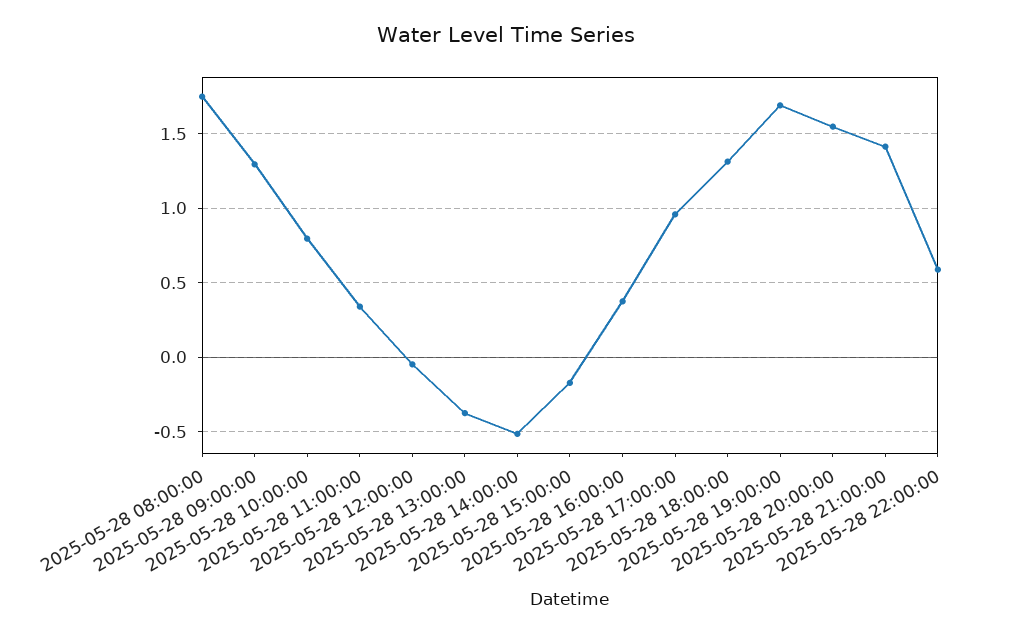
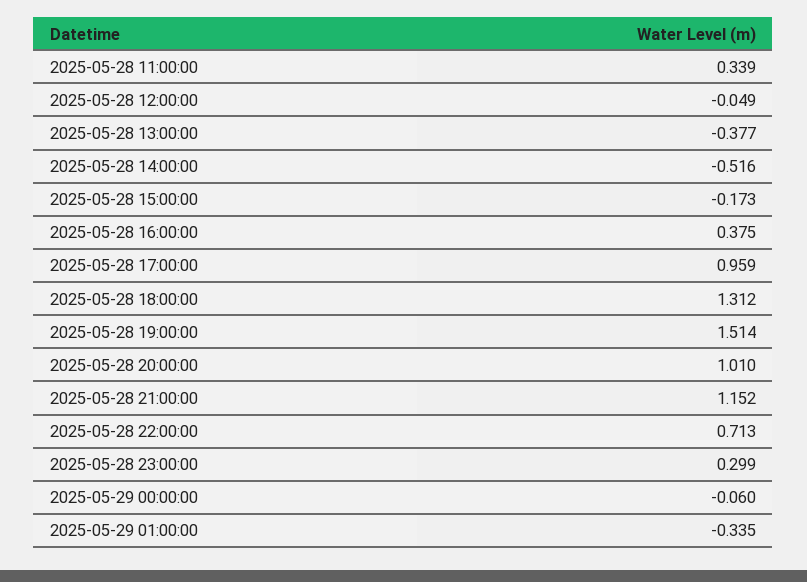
2025-05-28 08:00:00: 1.75 -> none
2025-05-28 09:00:00: 1.3 -> none
2025-05-28 10:00:00: 0.8 -> none
2025-05-28 19:00:00: 1.7 -> 1.514
2025-05-28 20:00:00: 1.55 -> 1.01
2025-05-28 21:00:00: 1.4 -> 1.152
2025-05-28 22:00:00: 0.6 -> 0.713
2025-05-28 23:00:00: none -> 0.299
2025-05-29 00:00:00: none -> -0.06
2025-05-29 01:00:00: none -> -0.335

